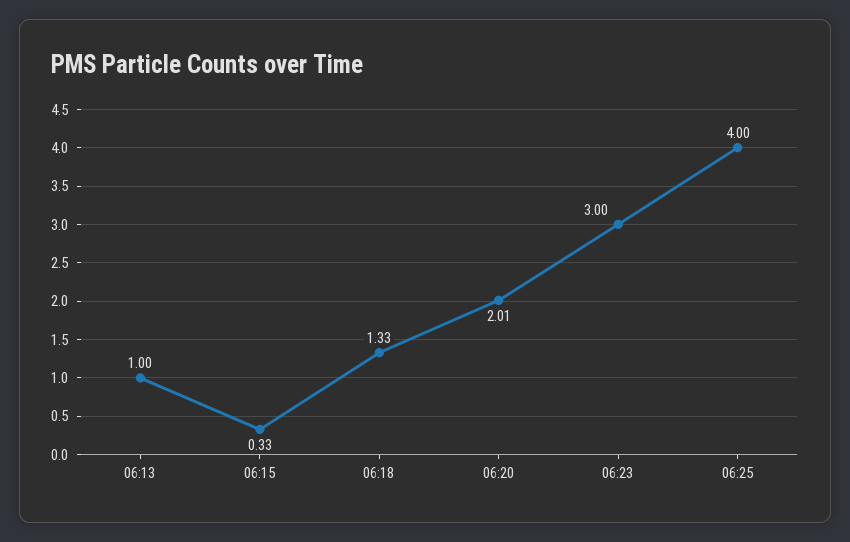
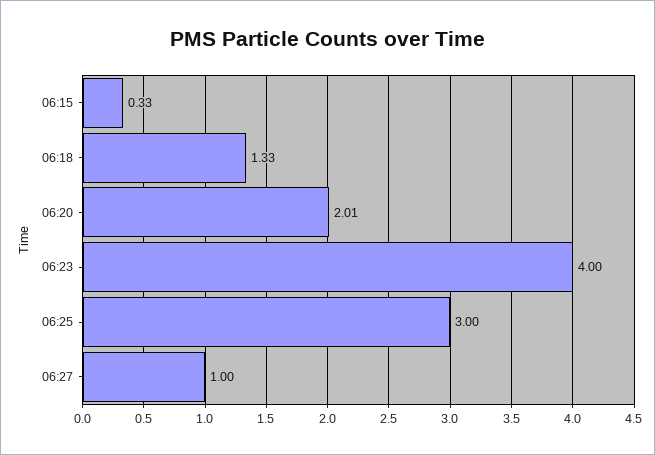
06:13: 1 -> none
06:23: 3 -> 4
06:25: 4 -> 3
06:27: none -> 1

